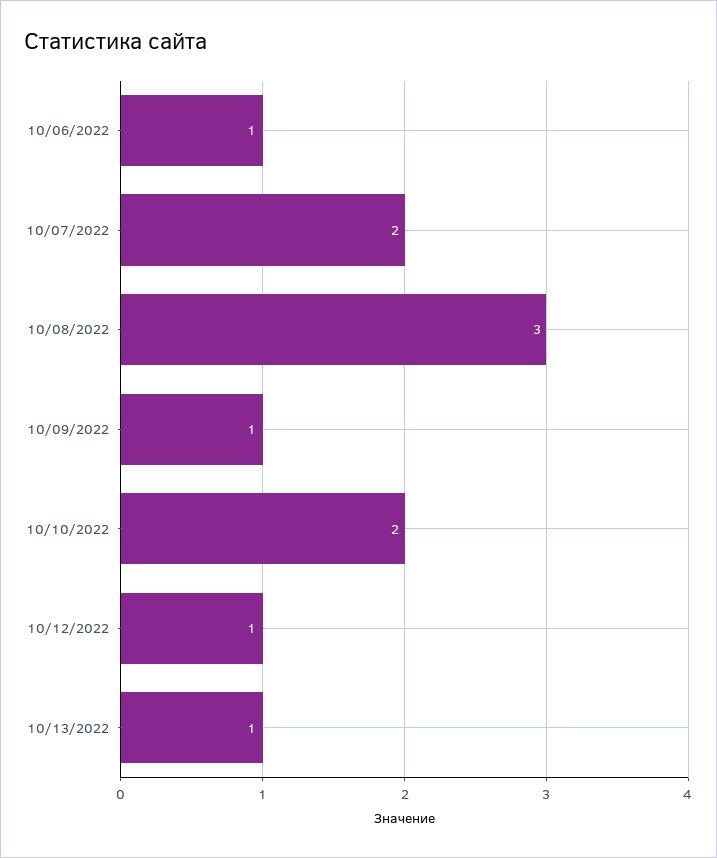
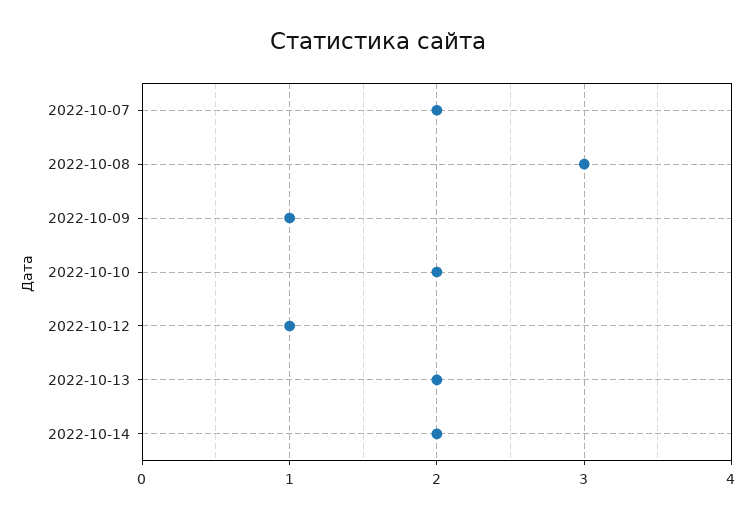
10/06/2022: 1 -> none
10/13/2022: 1 -> 2
2022-10-14: none -> 2

